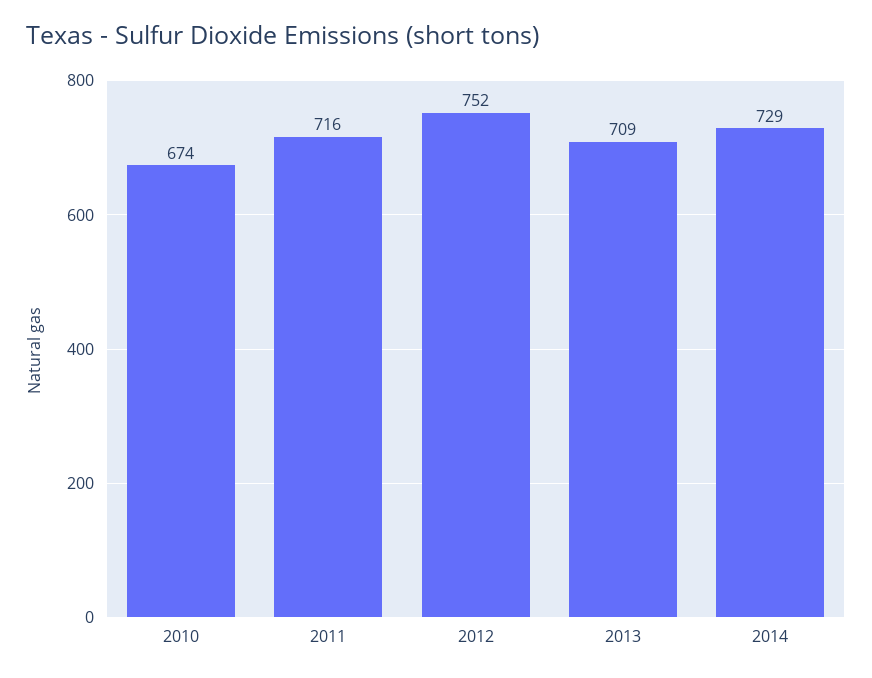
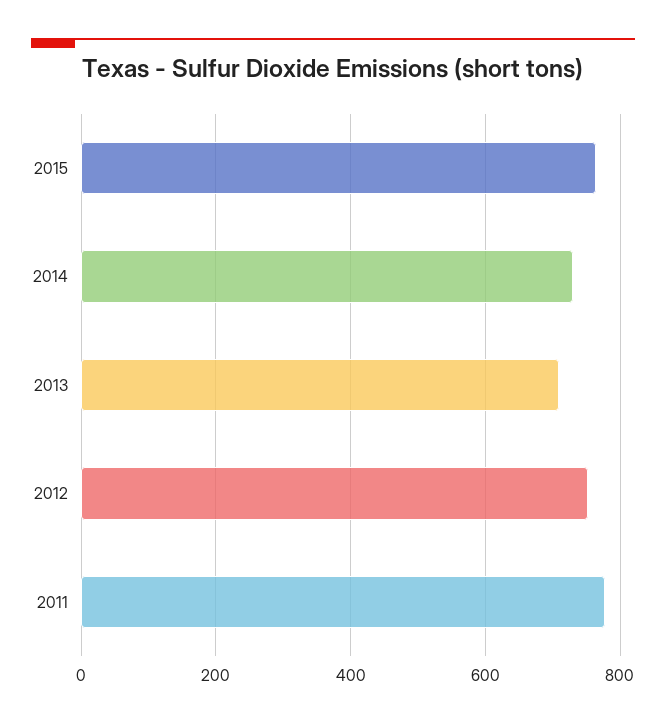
2010: 674 -> none
2011: 716 -> 780
2015: none -> 760

